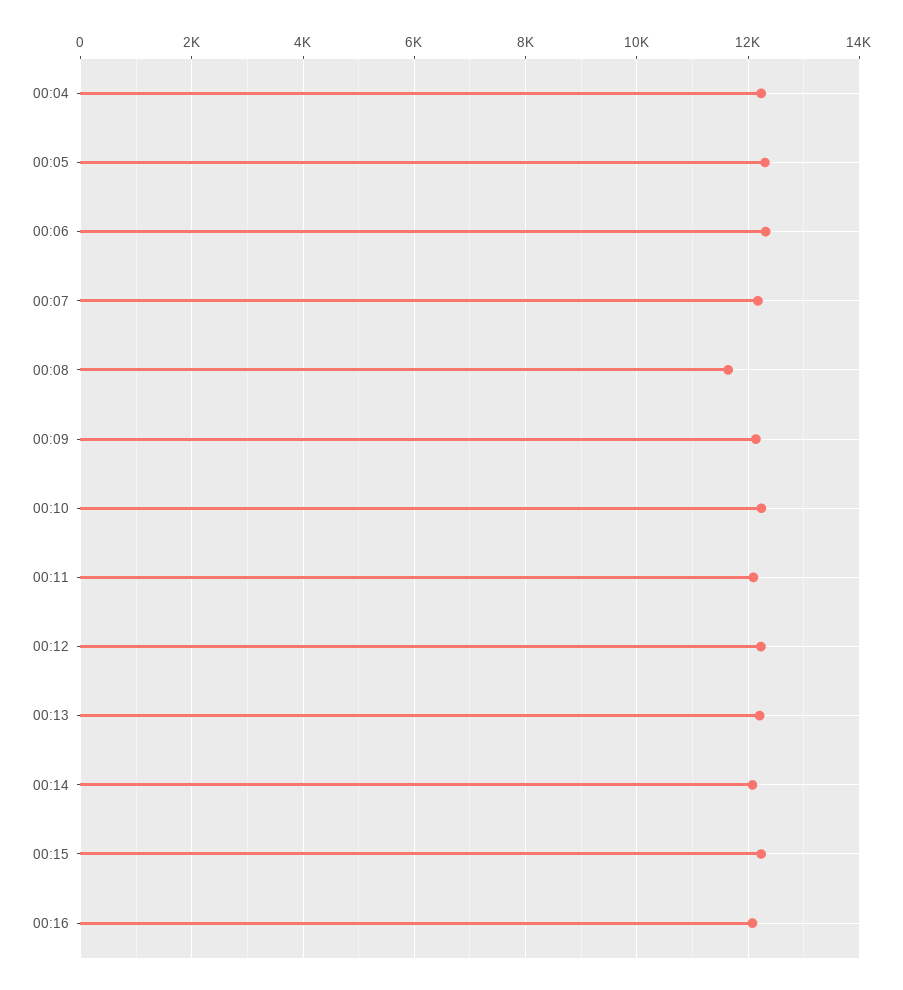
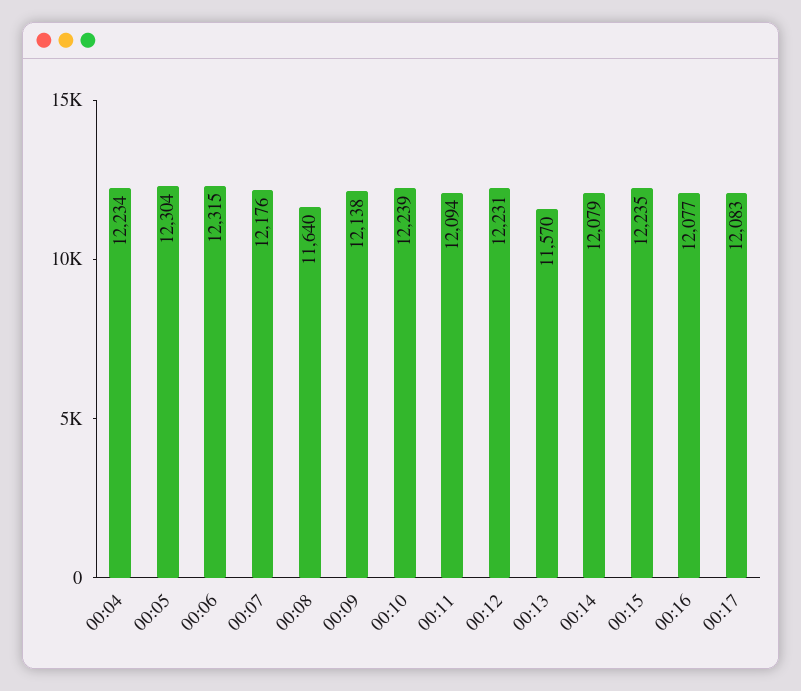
00:13: 12200 -> 11570
00:17: none -> 12083

